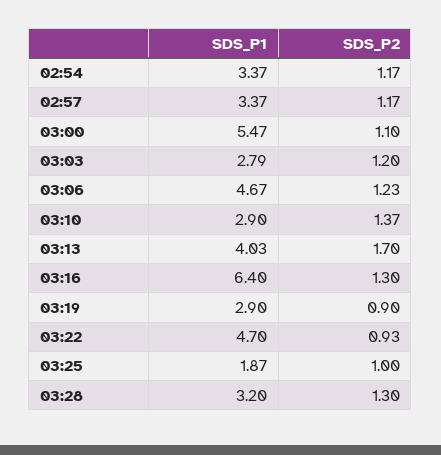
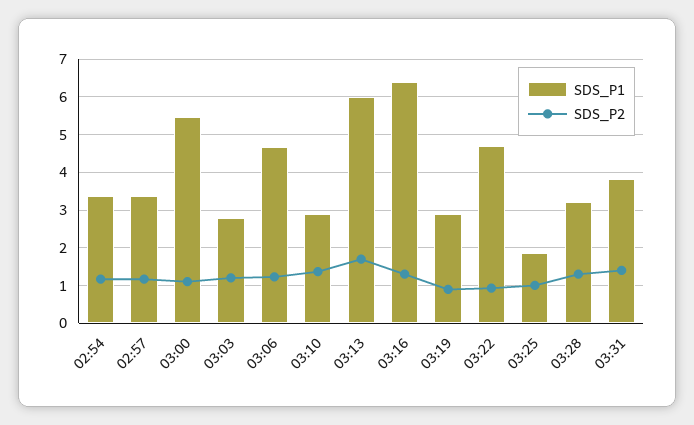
SDS_P1, 03:13: 4.03 -> 6
SDS_P1, 03:31: none -> 3.8
SDS_P2, 03:31: none -> 1.4

